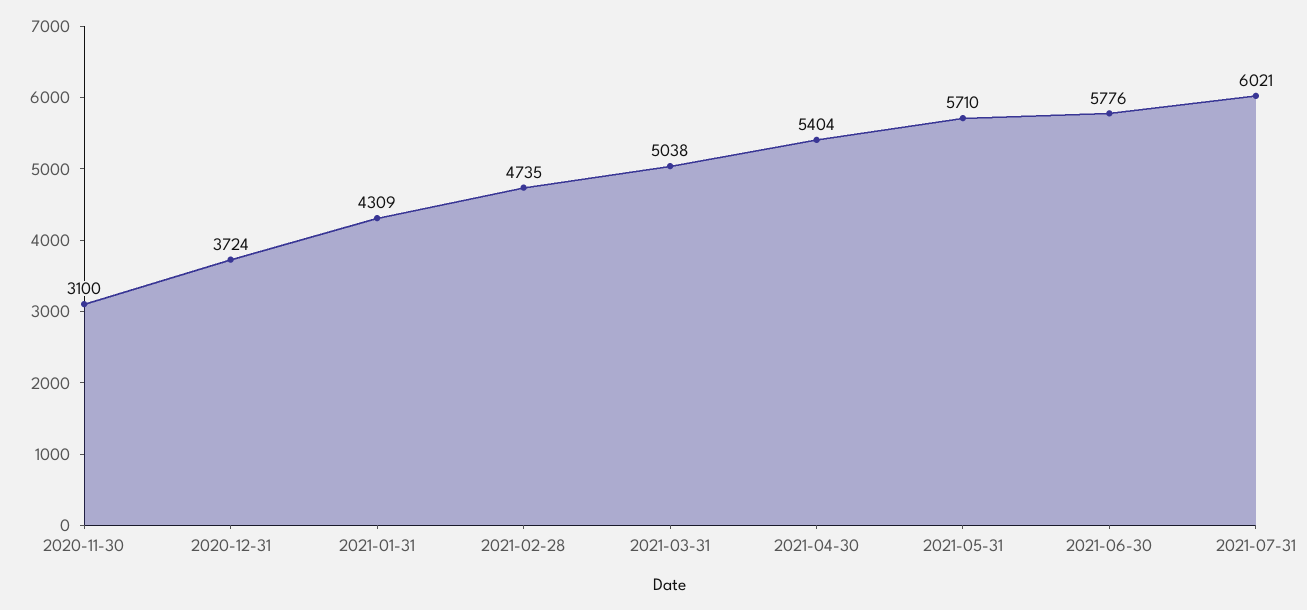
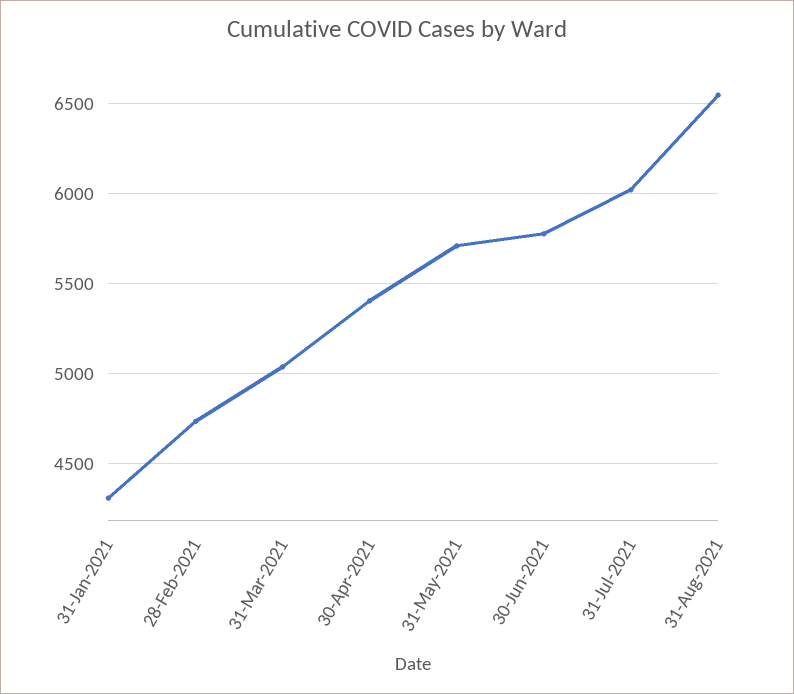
2020-11-30: 3100 -> none
2020-12-31: 3724 -> none
31-Aug-2021: none -> 6550

